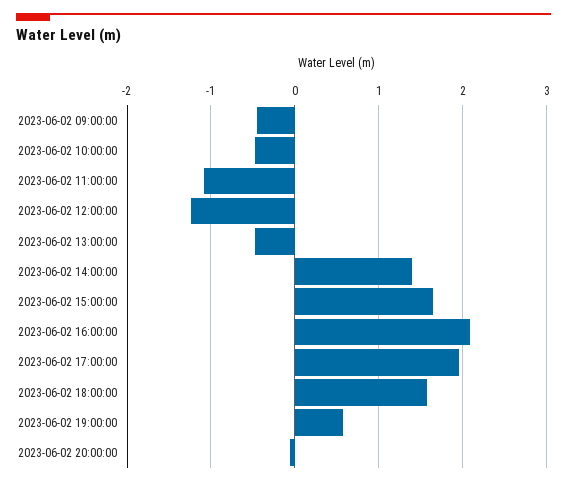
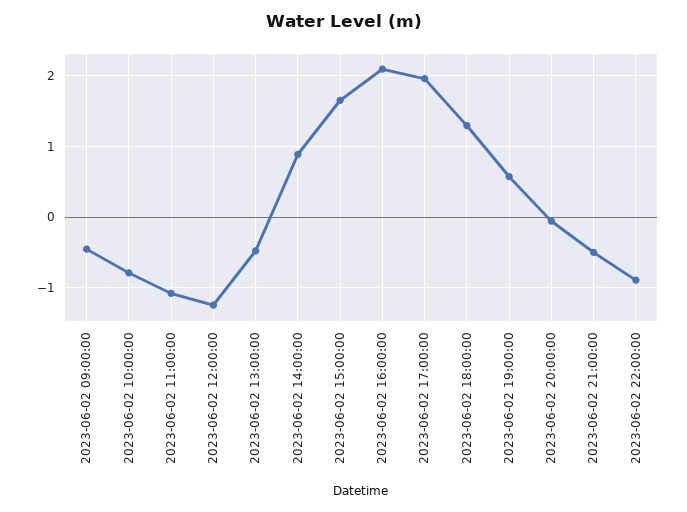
2023-06-02 10:00:00: -0.5 -> -0.8
2023-06-02 14:00:00: 1.4 -> 0.9
2023-06-02 18:00:00: 1.6 -> 1.3
2023-06-02 21:00:00: none -> -0.5
2023-06-02 22:00:00: none -> -0.9

